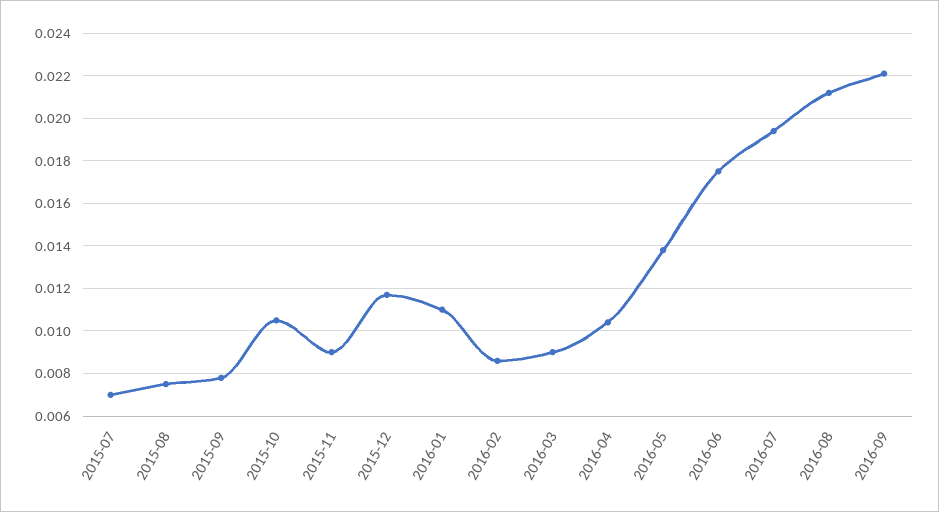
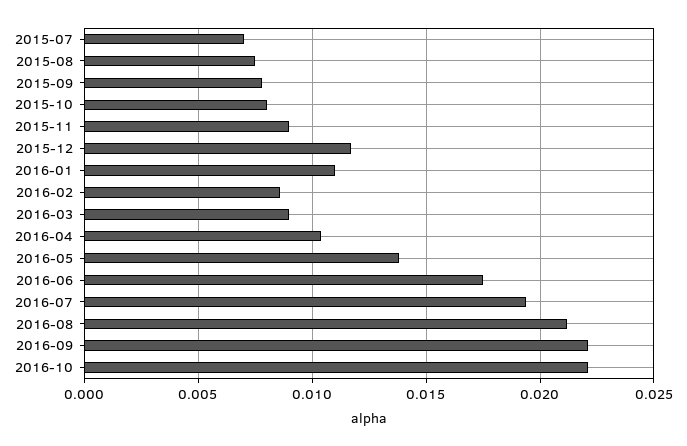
2015-10: 0.0105 -> 0.008
2016-10: none -> 0.022

